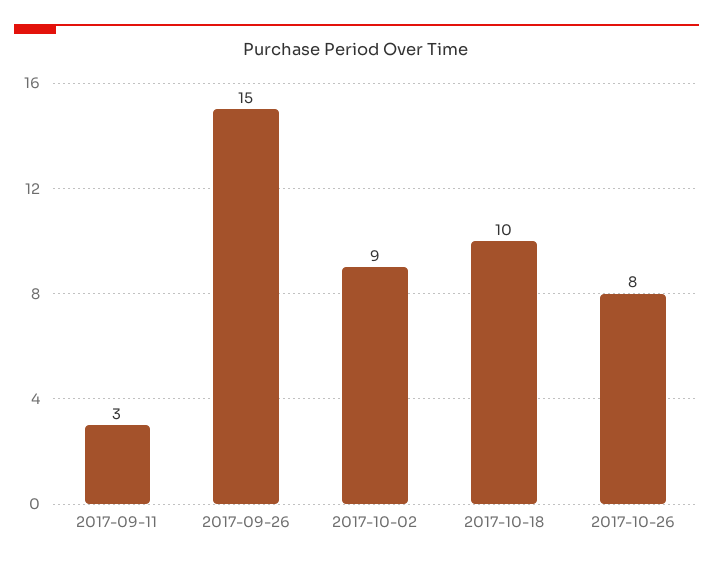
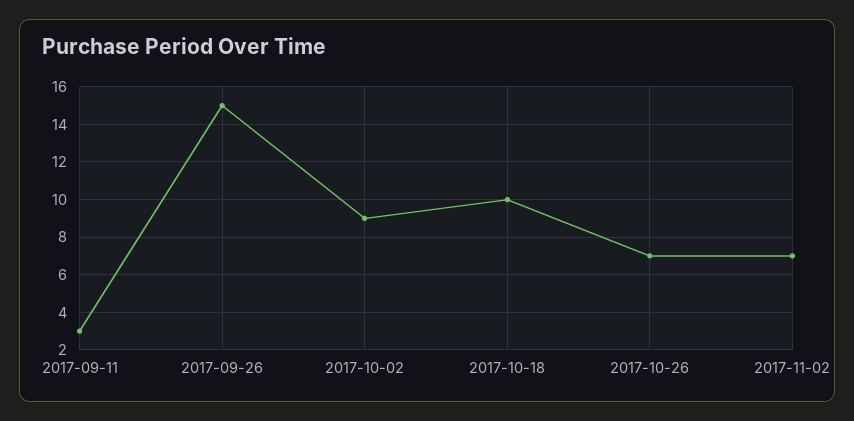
2017-10-26: 8 -> 7
2017-11-02: none -> 7

